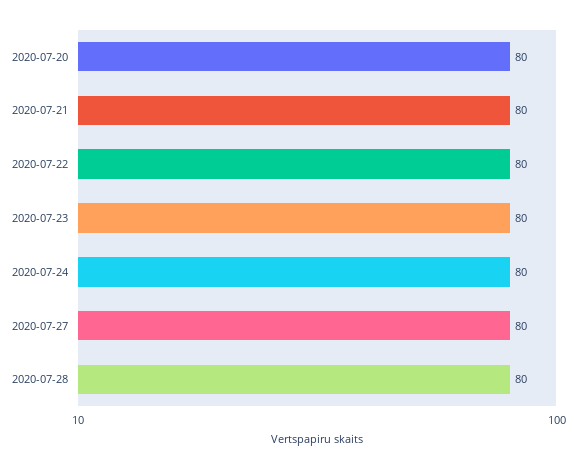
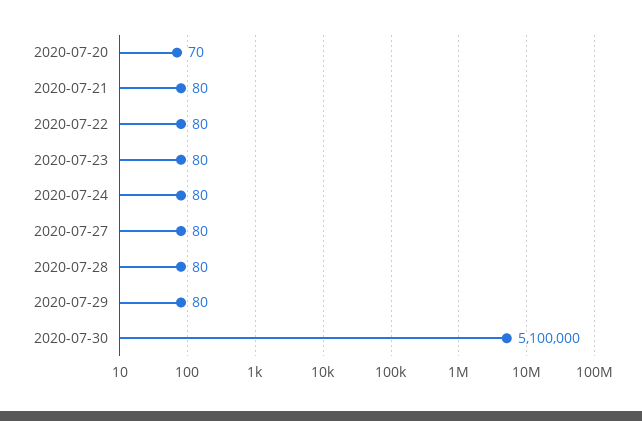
2020-07-20: 80 -> 70
2020-07-29: none -> 80
2020-07-30: none -> 5100000

